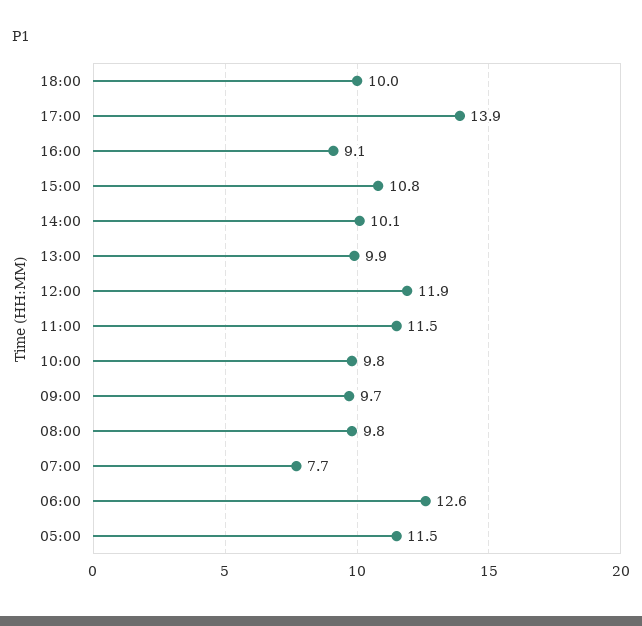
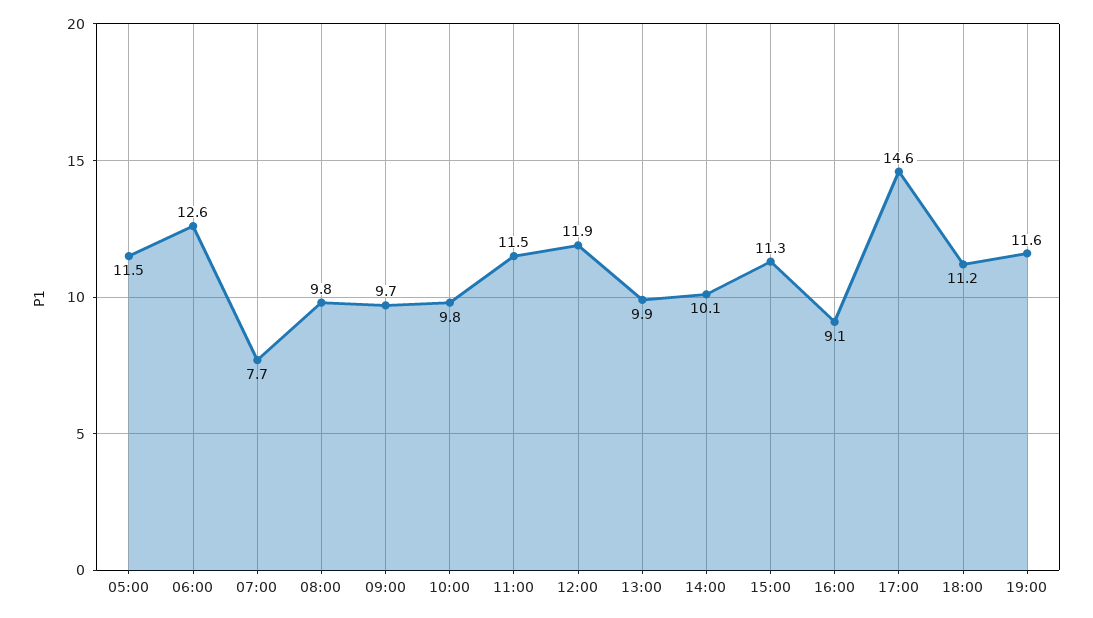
18:00: 10 -> 11.2
17:00: 13.9 -> 14.6
15:00: 10.8 -> 11.3
19:00: none -> 11.6

